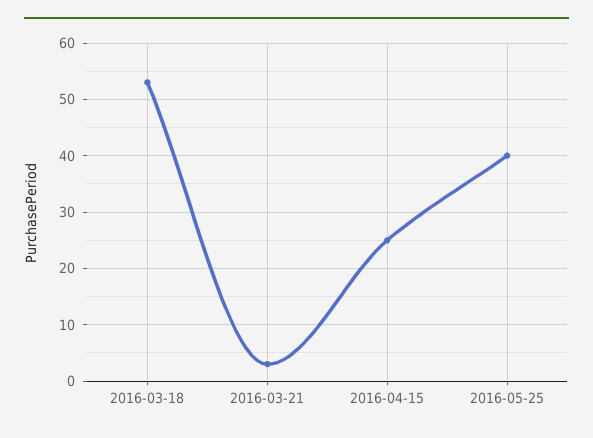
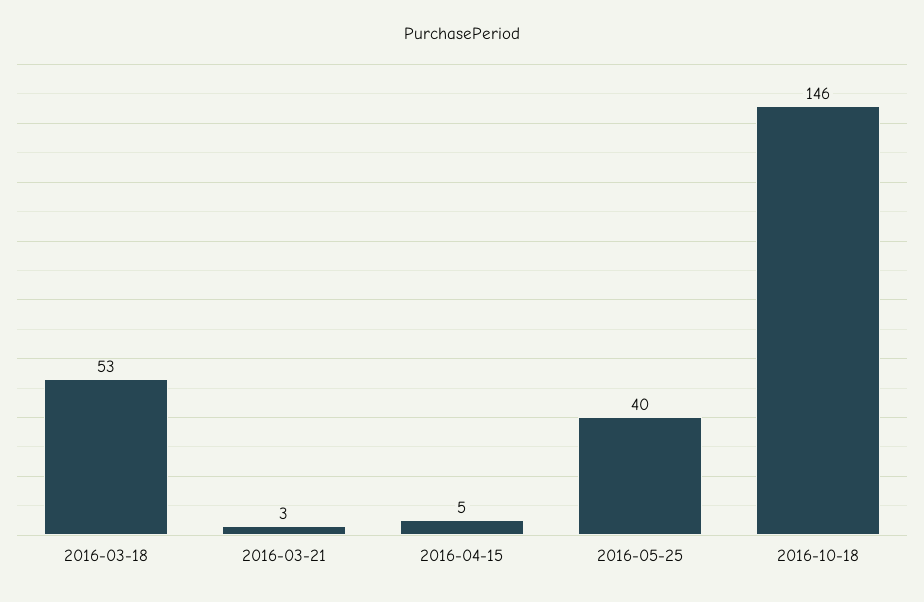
2016-04-15: 25 -> 5
2016-10-18: none -> 146

